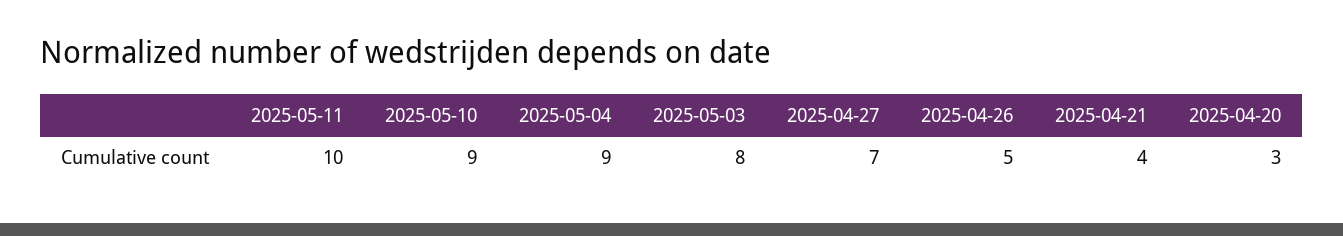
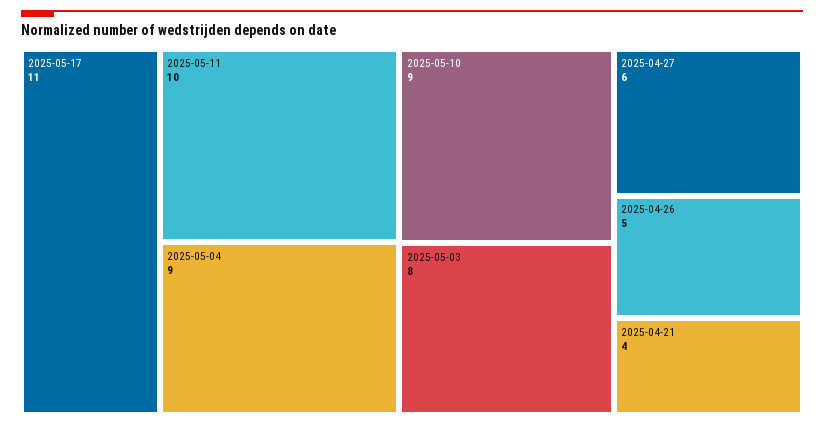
2025-04-27: 7 -> 6
2025-04-20: 3 -> none
2025-05-17: none -> 11

